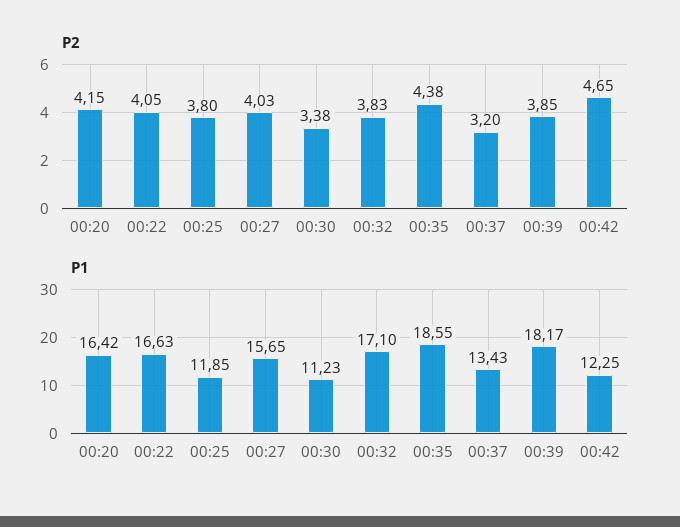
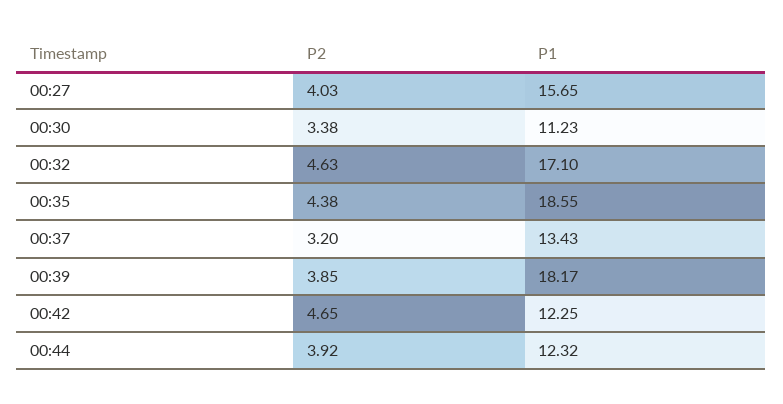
P2, 00:20: 4.15 -> none
P2, 00:22: 4.05 -> none
P2, 00:25: 3.8 -> none
P2, 00:32: 3.83 -> 4.63
P1, 00:20: 16.42 -> none
P1, 00:22: 16.63 -> none
P1, 00:25: 11.85 -> none
P2, 00:44: none -> 3.92
P1, 00:44: none -> 12.32

